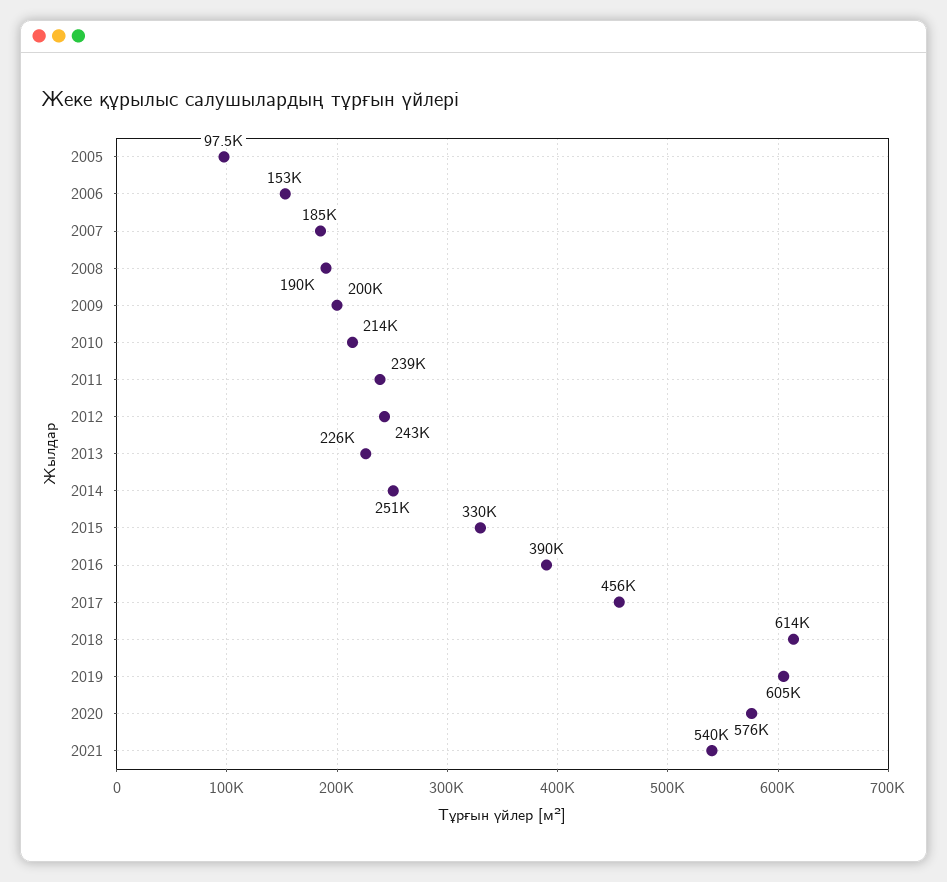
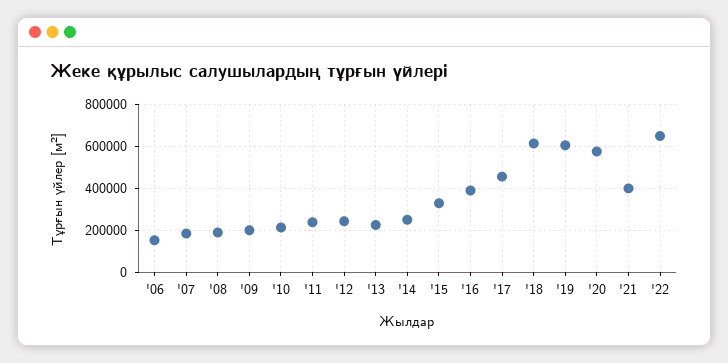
2005: 97500 -> none
2021: 540000 -> 400000
'22: none -> 650000

